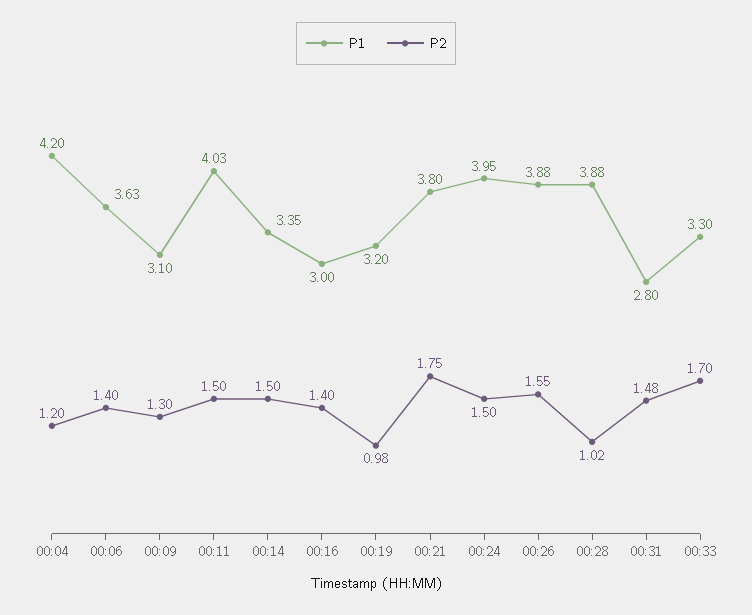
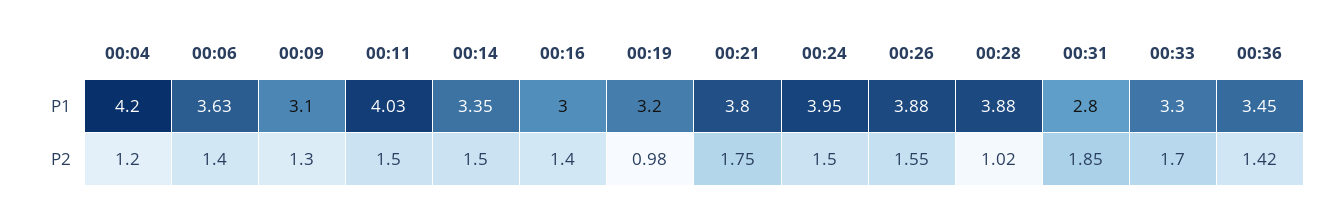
P2, 00:31: 1.48 -> 1.85
P1, 00:36: none -> 3.45
P2, 00:36: none -> 1.42

